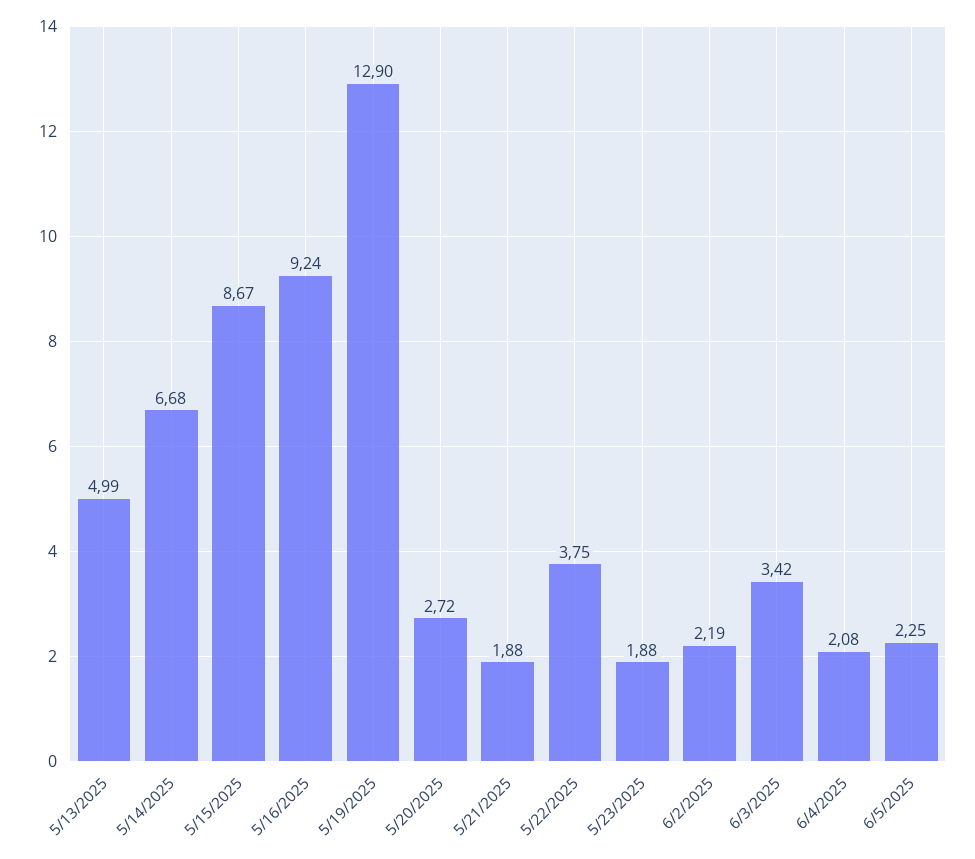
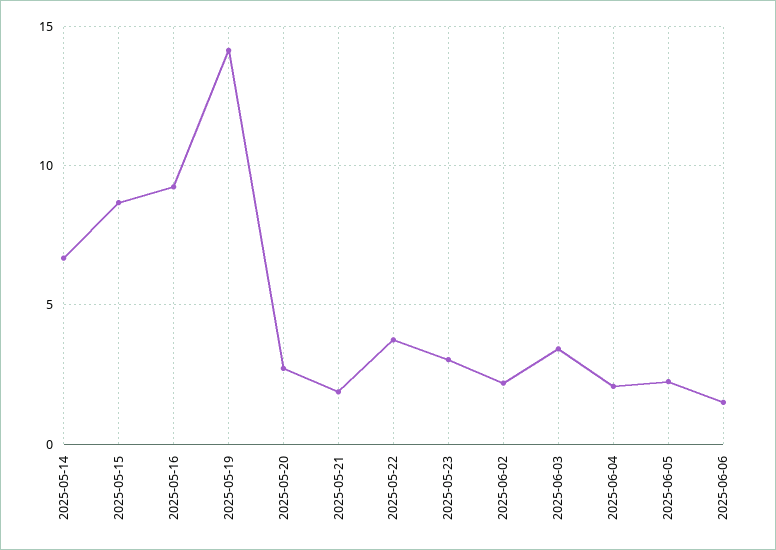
5/13/2025: 4.99 -> none
5/19/2025: 12.9 -> 14
5/23/2025: 1.88 -> 3
2025-06-06: none -> 1.5

